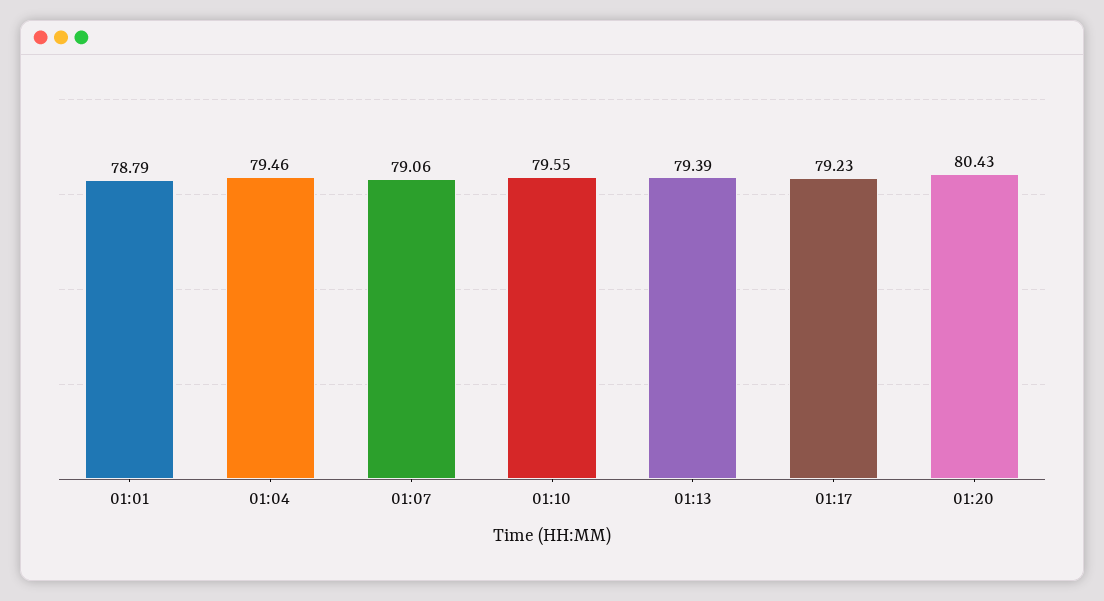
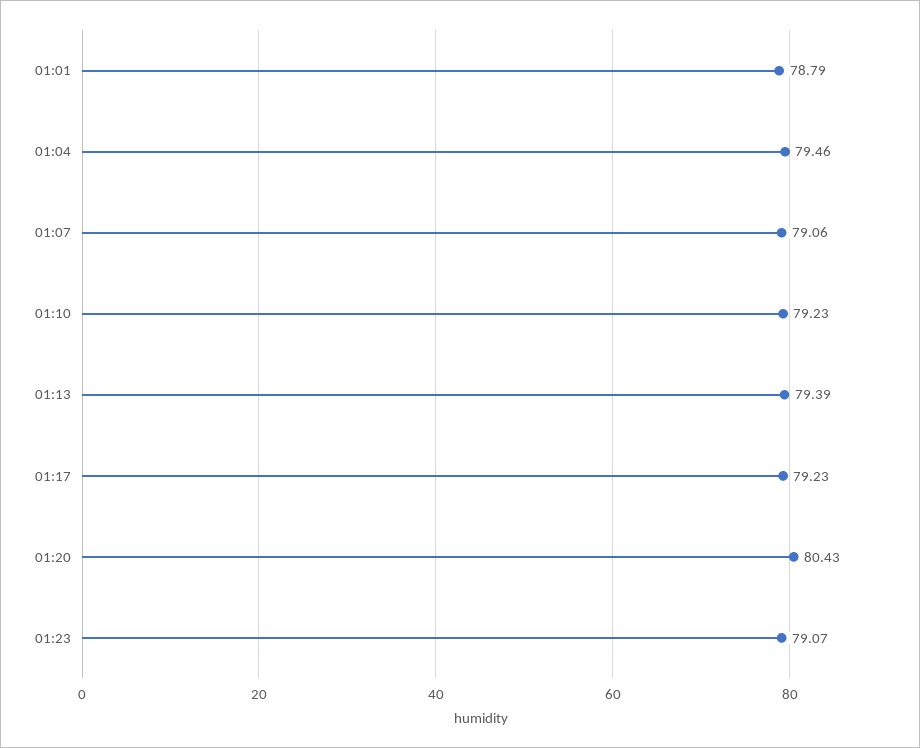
01:10: 79.55 -> 79.23
01:23: none -> 79.07

